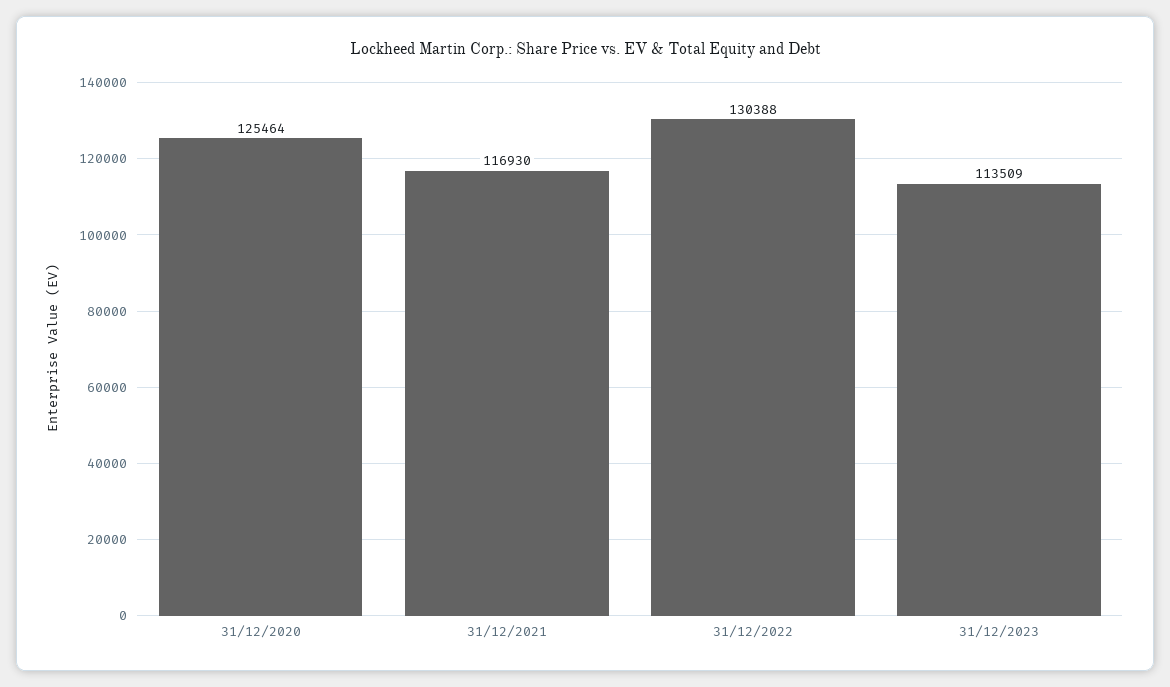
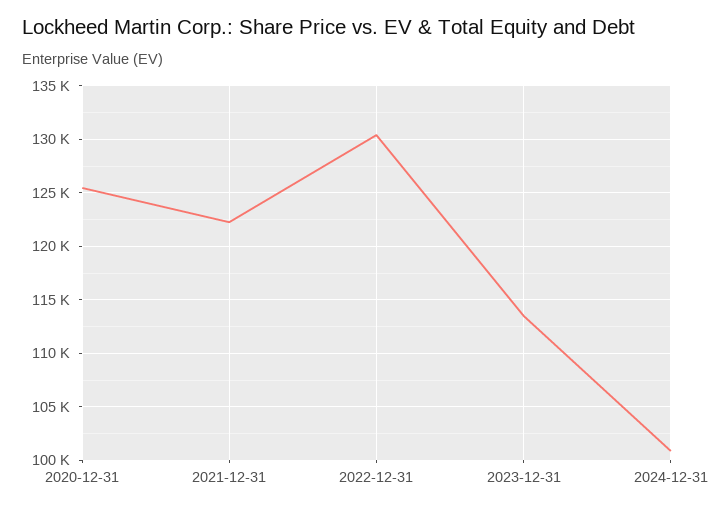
31/12/2021: 116930 -> 122000
2024-12-31: none -> 101000

